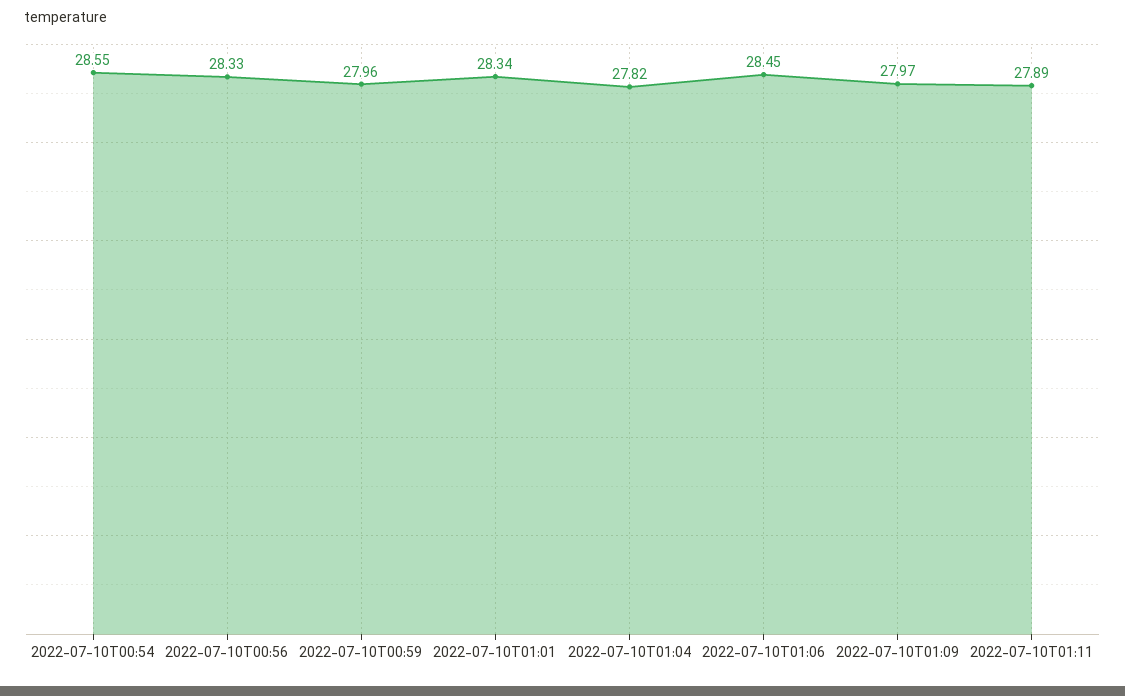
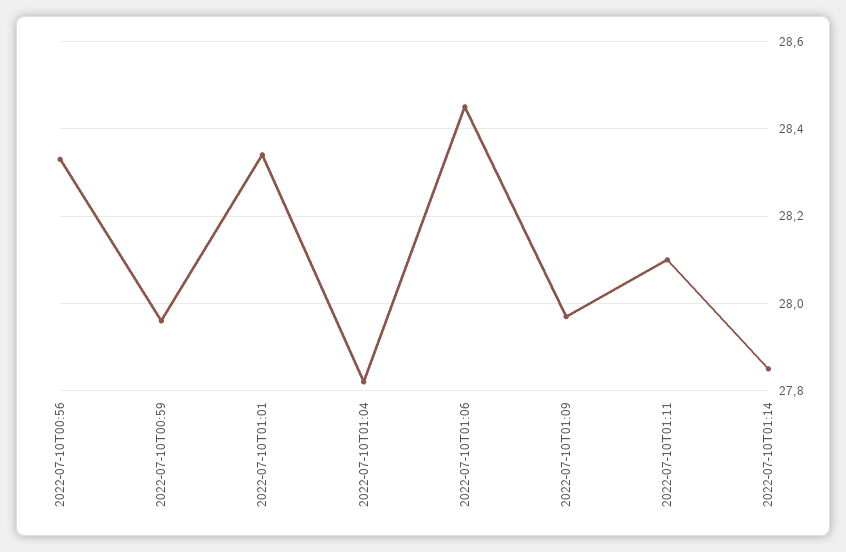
2022-07-10T00:54: 28.55 -> none
2022-07-10T01:11: 27.89 -> 28.1
2022-07-10T01:14: none -> 27.85

